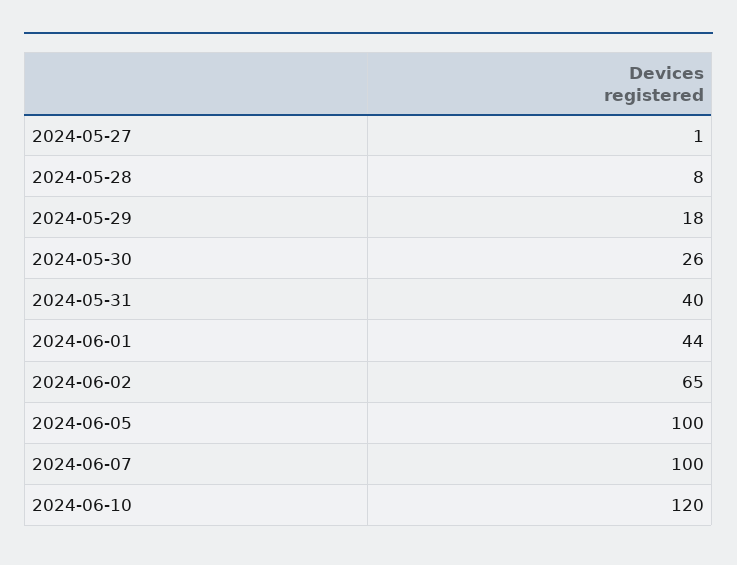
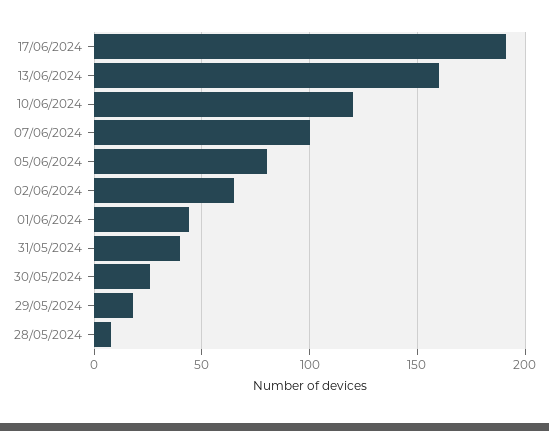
2024-05-27: 1 -> none
2024-06-05: 100 -> 80
17/06/2024: none -> 190
13/06/2024: none -> 160

